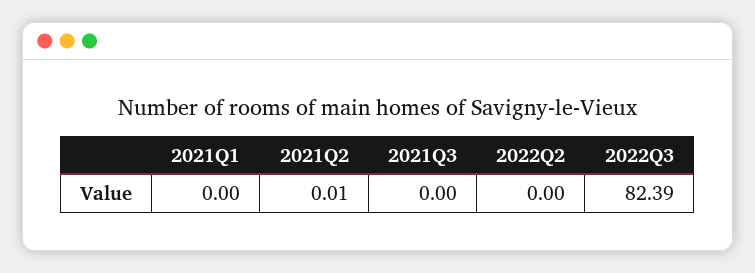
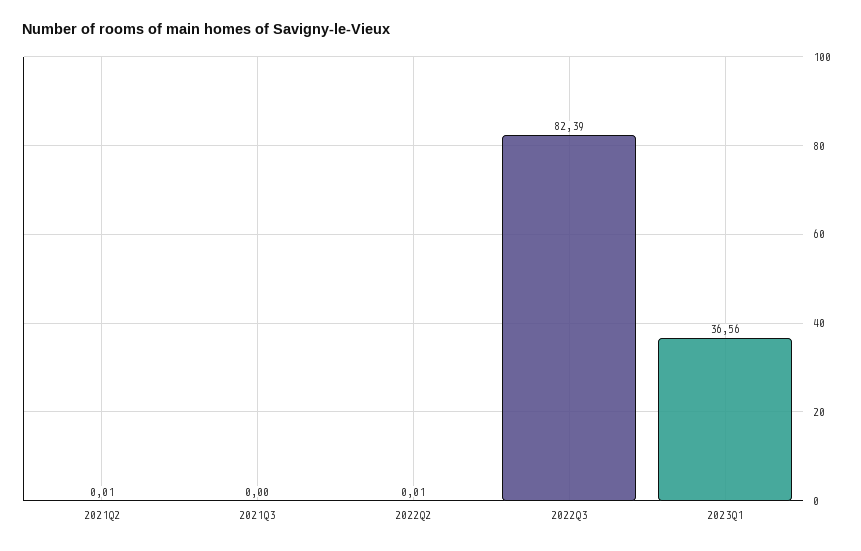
2021Q1: 0 -> none
2022Q2: 0 -> 0.01
2023Q1: none -> 36.56

